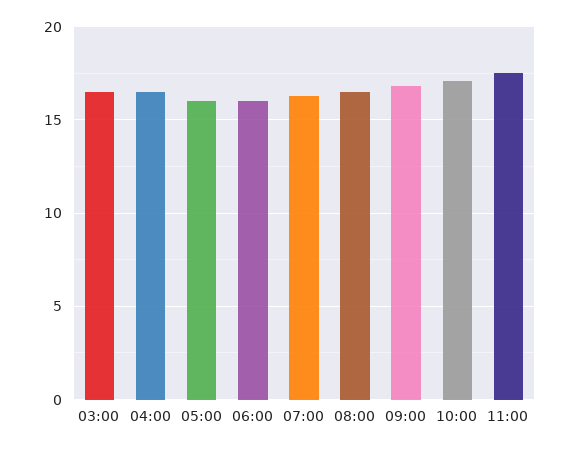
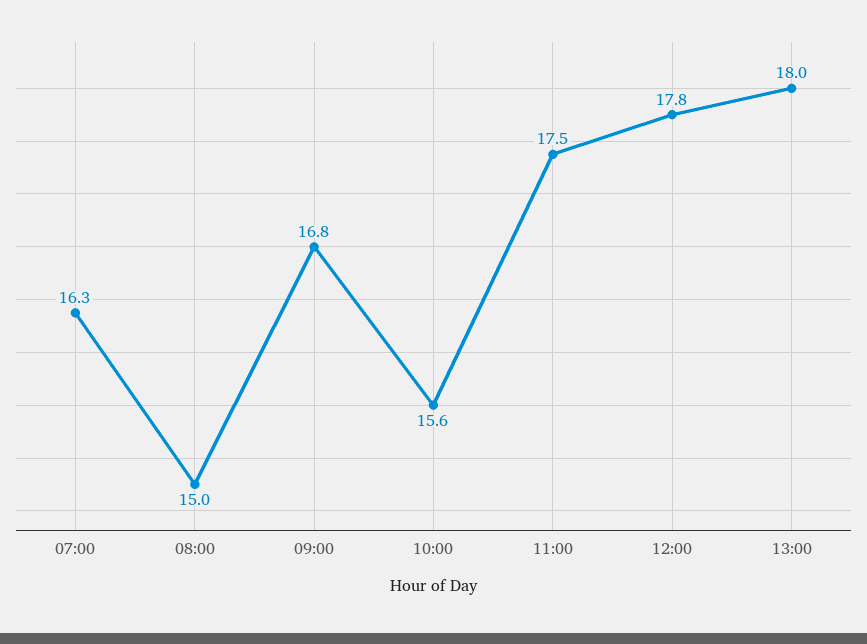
03:00: 16.5 -> none
04:00: 16.5 -> none
05:00: 16 -> none
06:00: 16 -> none
08:00: 16.5 -> 15
10:00: 17 -> 15.6
12:00: none -> 17.8
13:00: none -> 18

